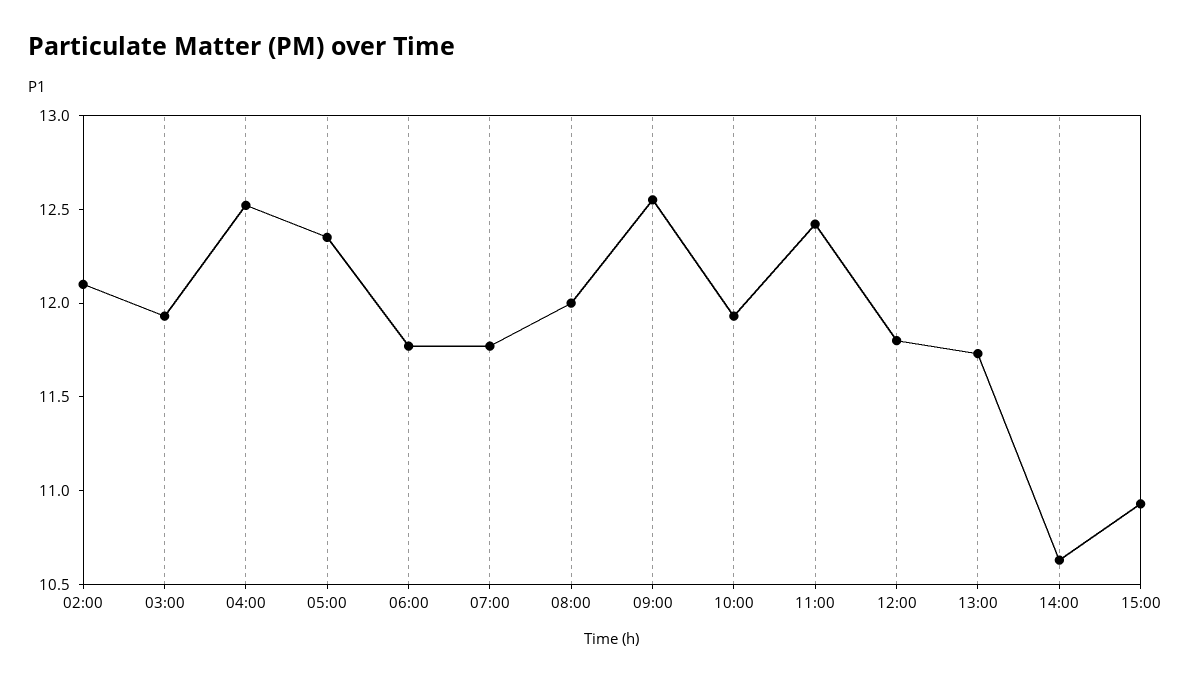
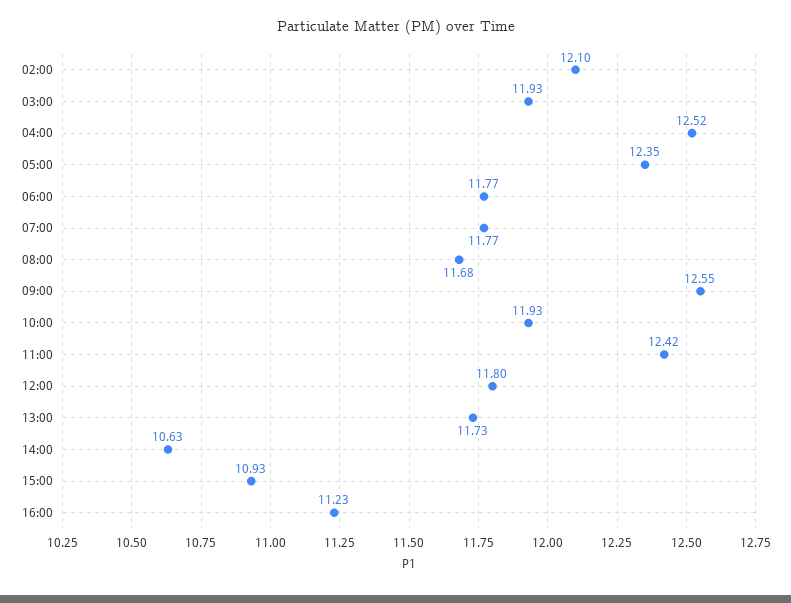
08:00: 12 -> 11.68
16:00: none -> 11.23

